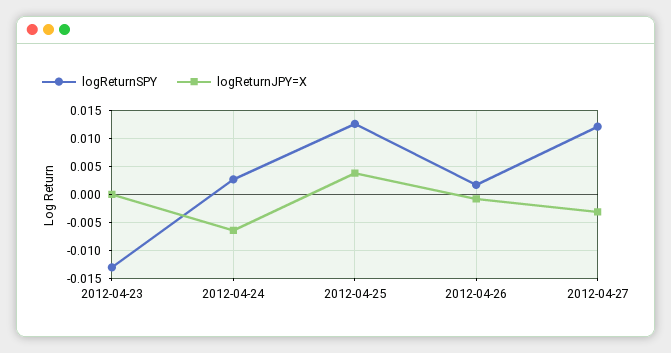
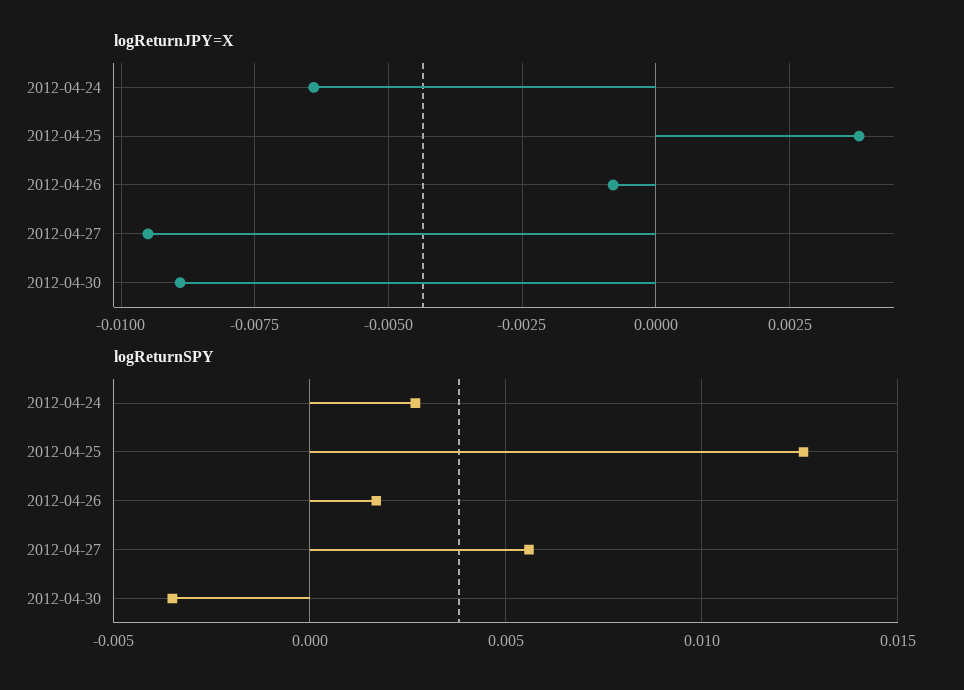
logReturnSPY, 2012-04-23: -0.0125 -> none
logReturnJPY=X, 2012-04-23: 0 -> none
logReturnSPY, 2012-04-27: 0.0125 -> 0.0055
logReturnJPY=X, 2012-04-27: -0.0025 -> -0.0095
logReturnJPY=X, 2012-04-30: none -> -0.009
logReturnSPY, 2012-04-30: none -> -0.0035

